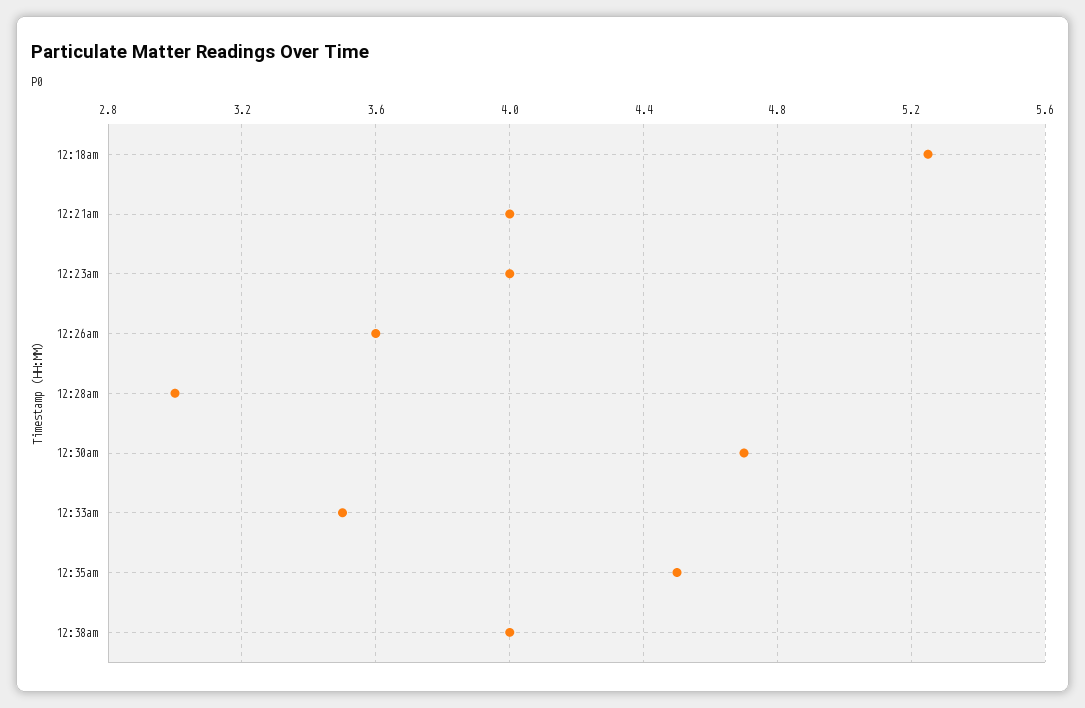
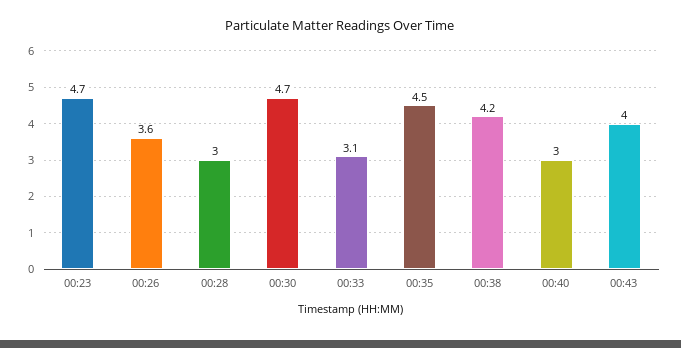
12:18am: 5.25 -> none
12:21am: 4 -> none
12:23am: 4 -> 4.7
12:33am: 3.5 -> 3.1
12:38am: 4 -> 4.2
00:40: none -> 3
00:43: none -> 4

